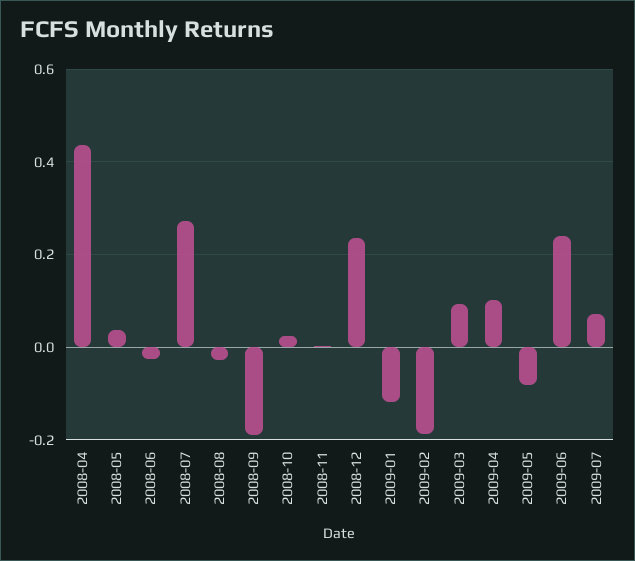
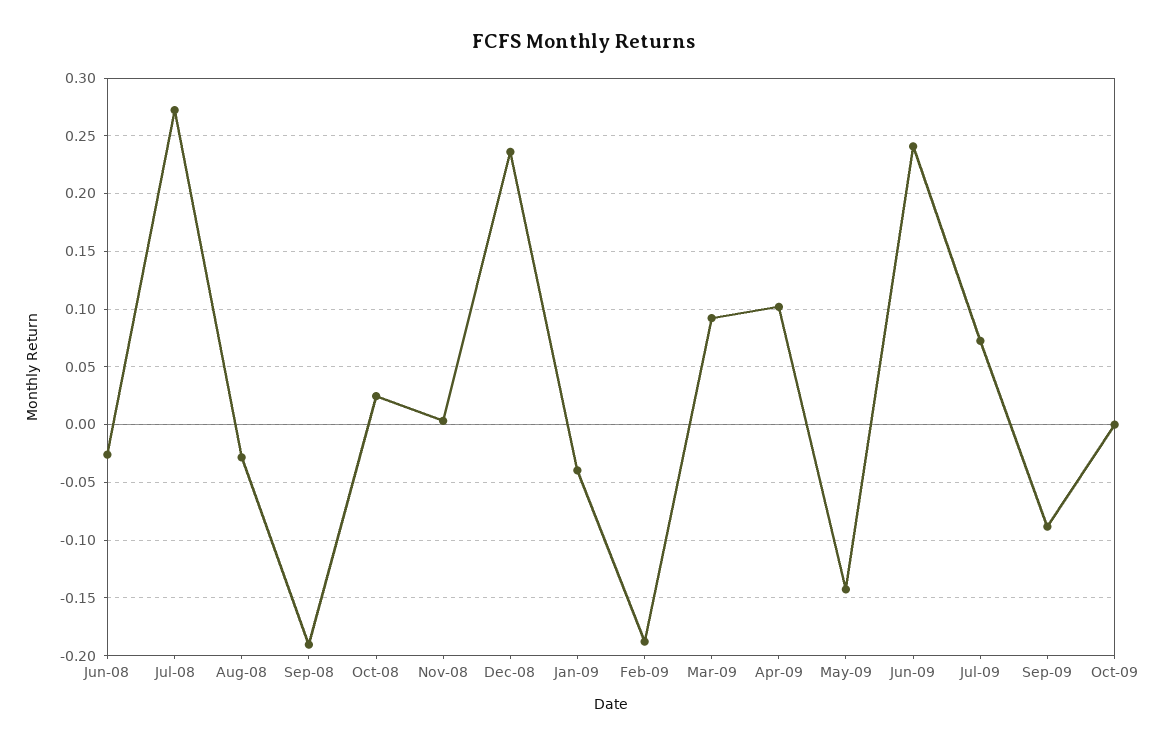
2008-04: 0.44 -> none
2008-05: 0.04 -> none
2009-01: -0.12 -> -0.04
2009-05: -0.08 -> -0.14
Sep-09: none -> -0.09
Oct-09: none -> 0

